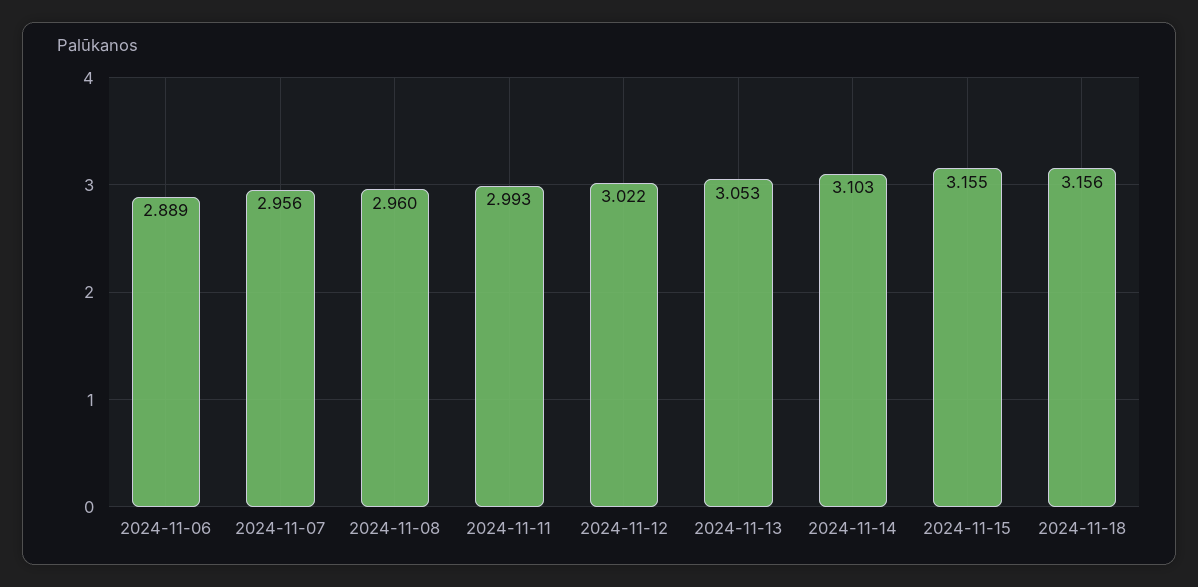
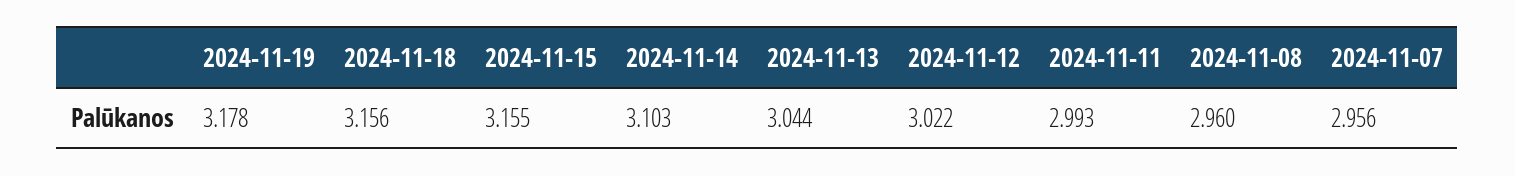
2024-11-06: 2.889 -> none
2024-11-13: 3.053 -> 3.044
2024-11-19: none -> 3.178

